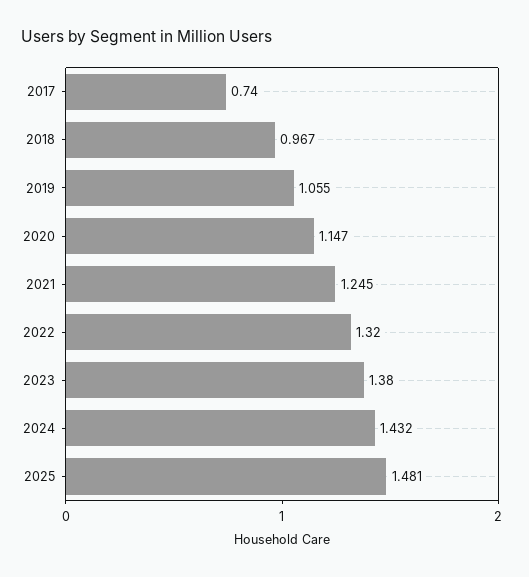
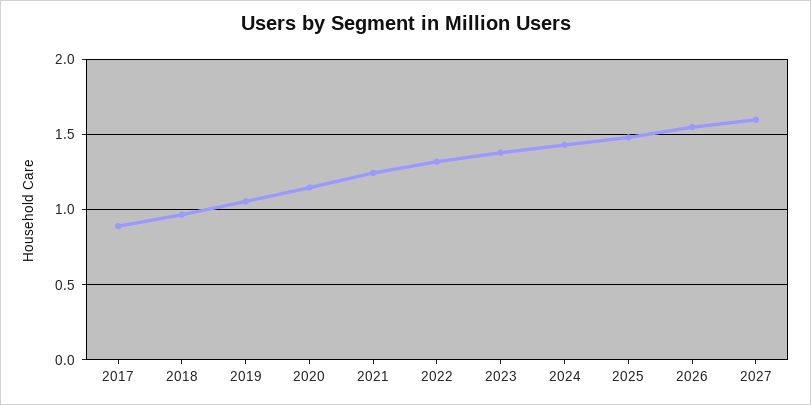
2017: 0.74 -> 0.9
2026: none -> 1.55
2027: none -> 1.6

